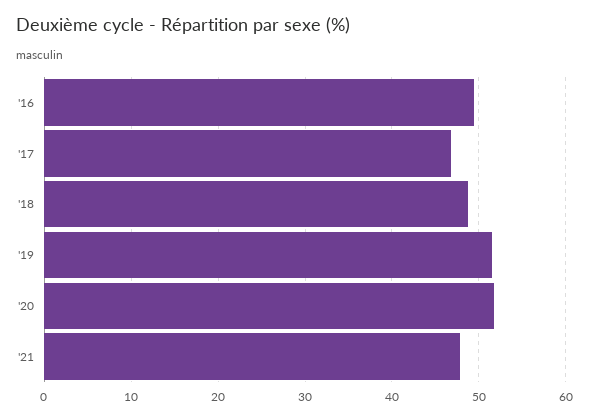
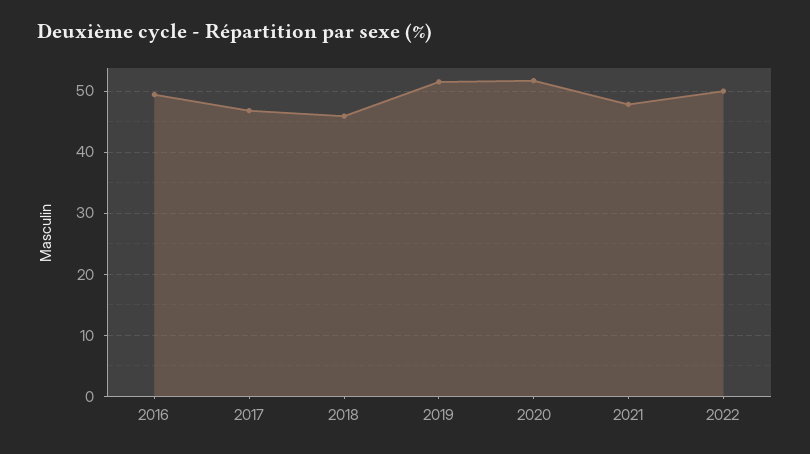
'18: 49 -> 46
2022: none -> 50

